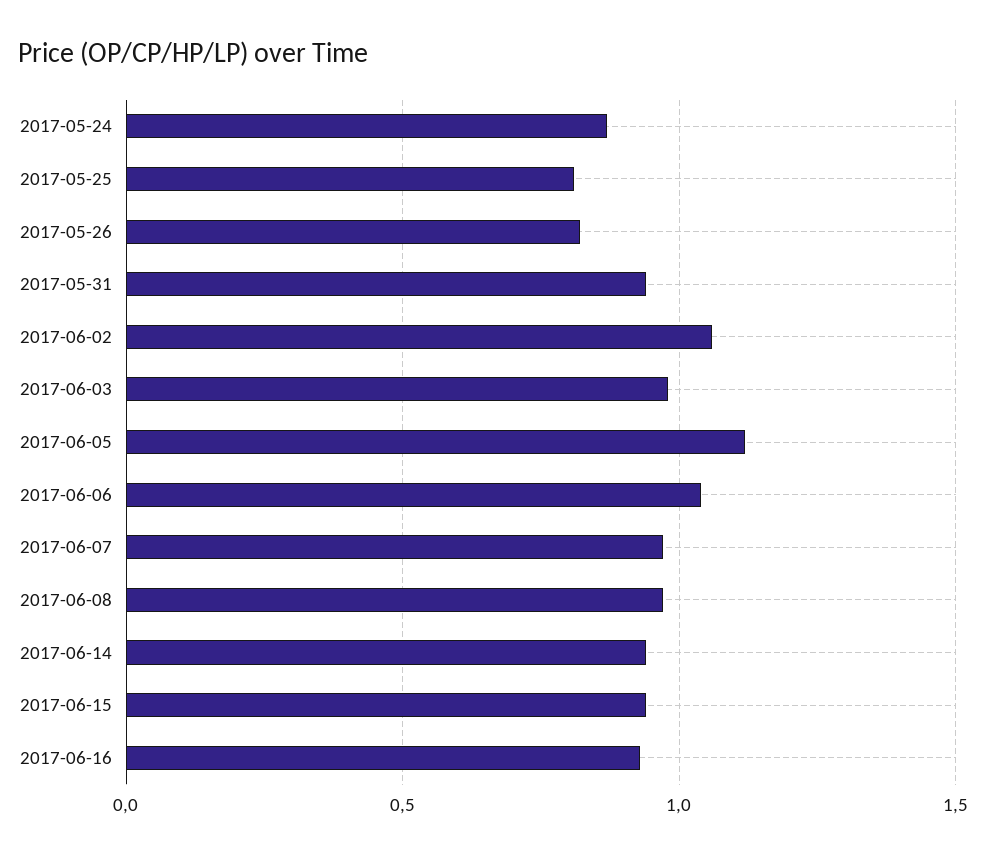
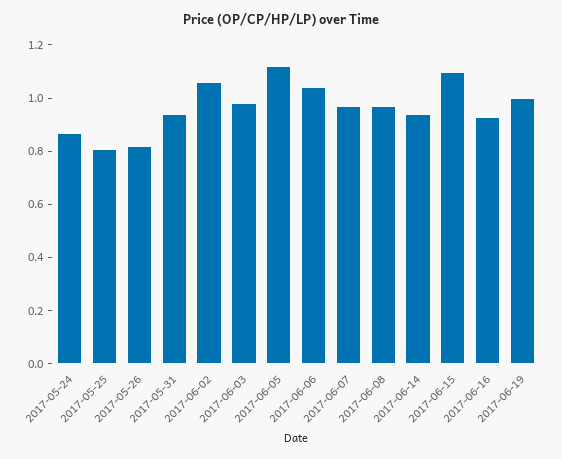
2017-06-15: 0.95 -> 1.1
2017-06-19: none -> 1

